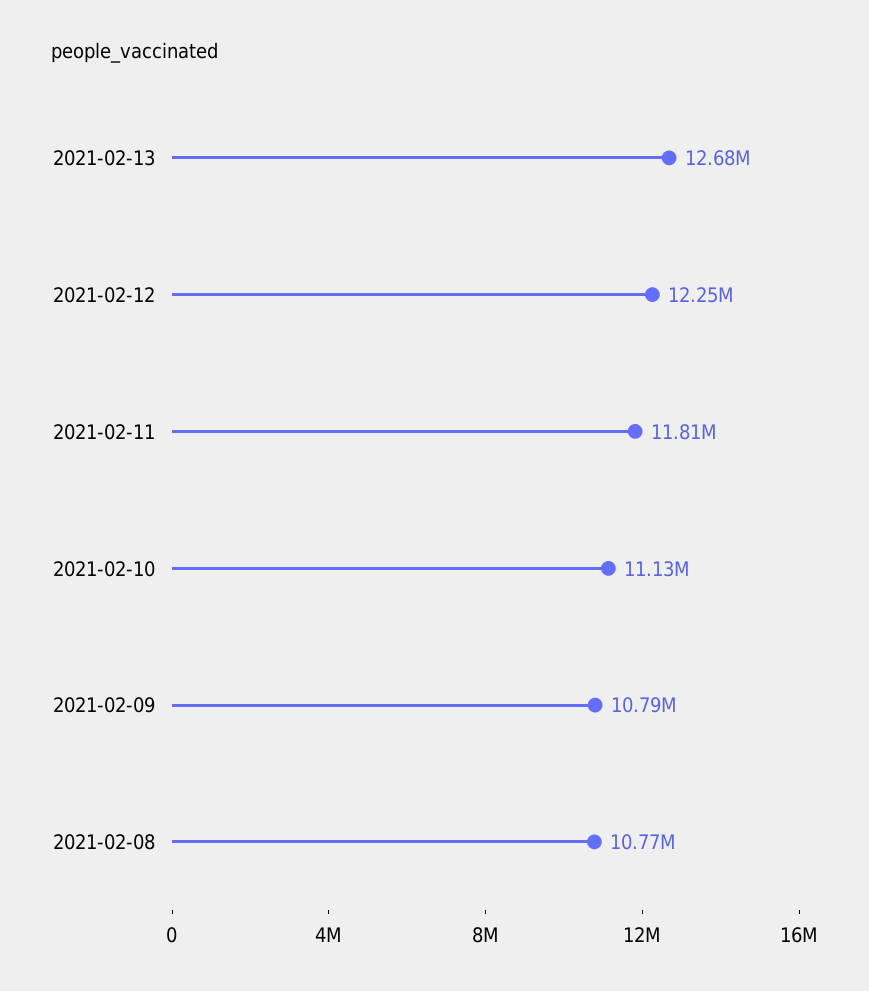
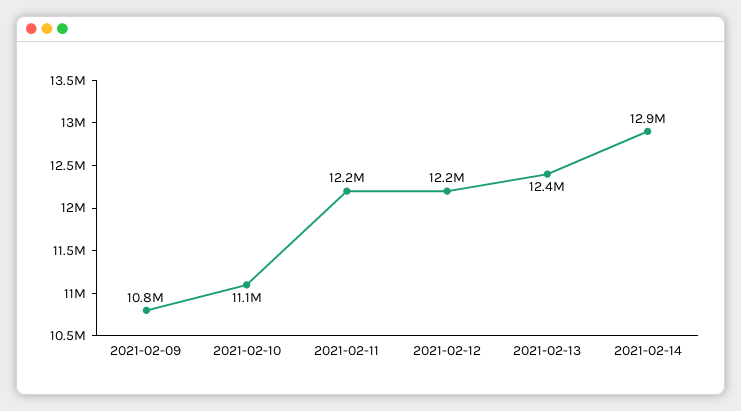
2021-02-13: 12680000 -> 12400000
2021-02-11: 11810000 -> 12200000
2021-02-08: 10770000 -> none
2021-02-14: none -> 12900000

